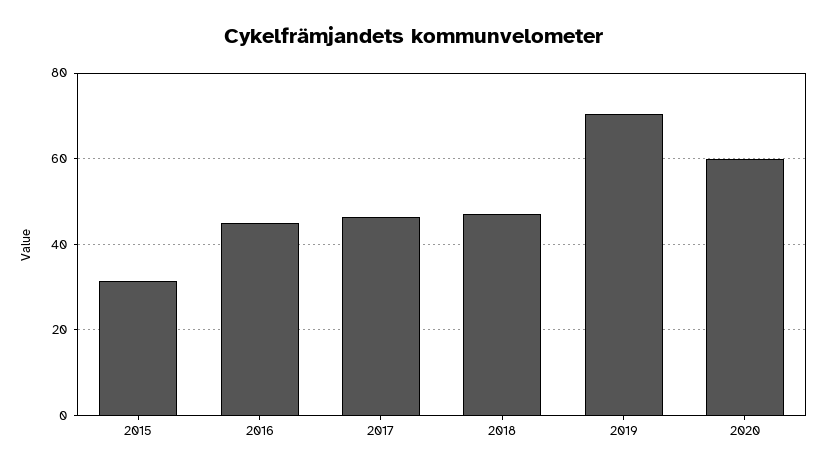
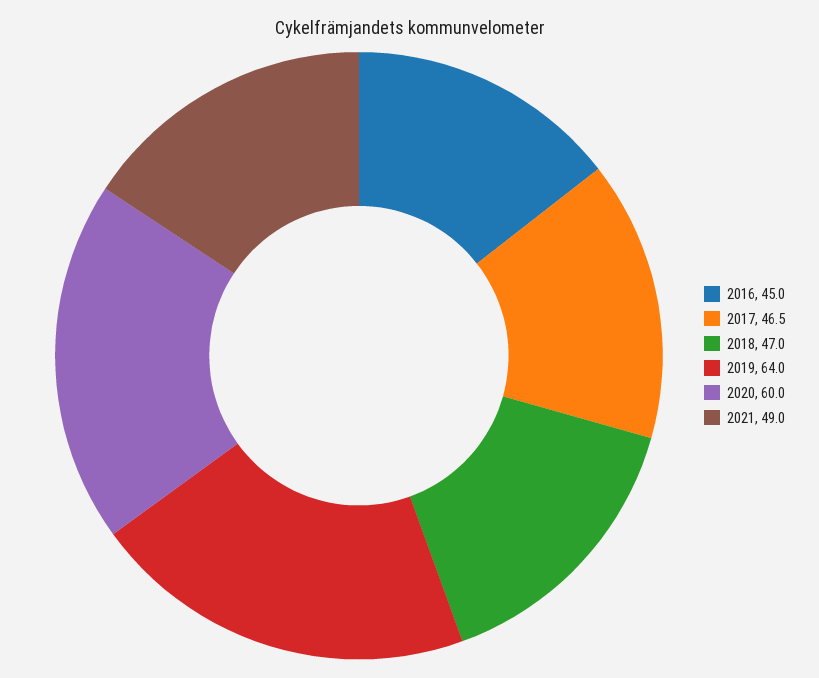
2015: 32 -> none
2019: 70 -> 64
2021: none -> 49

